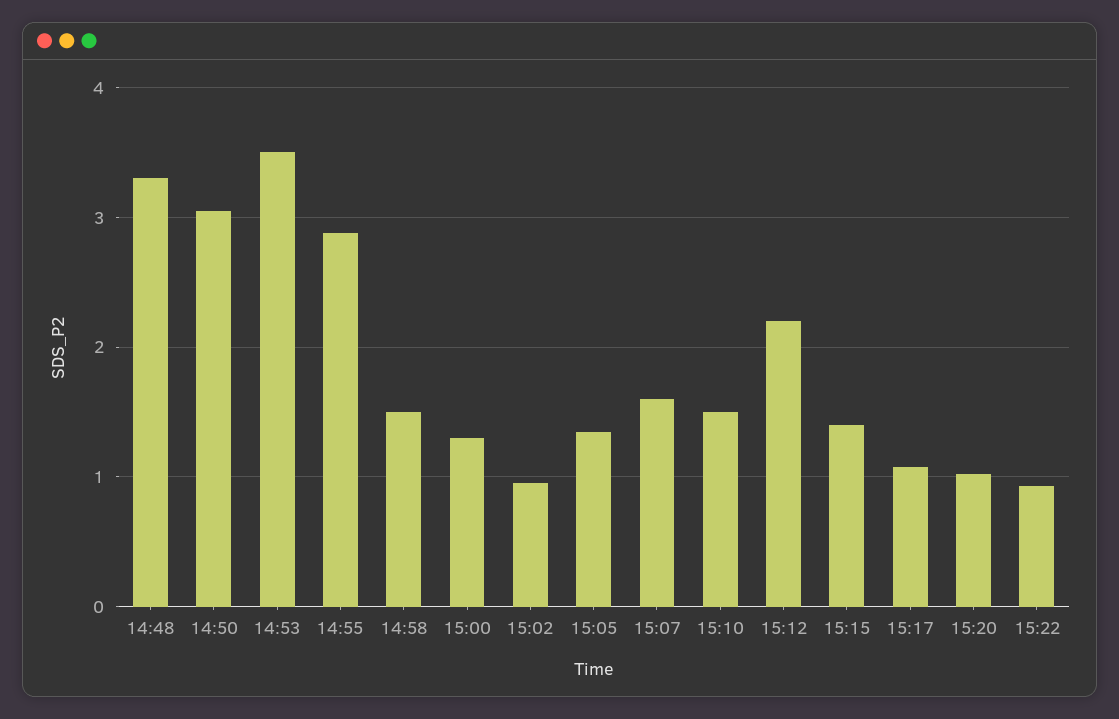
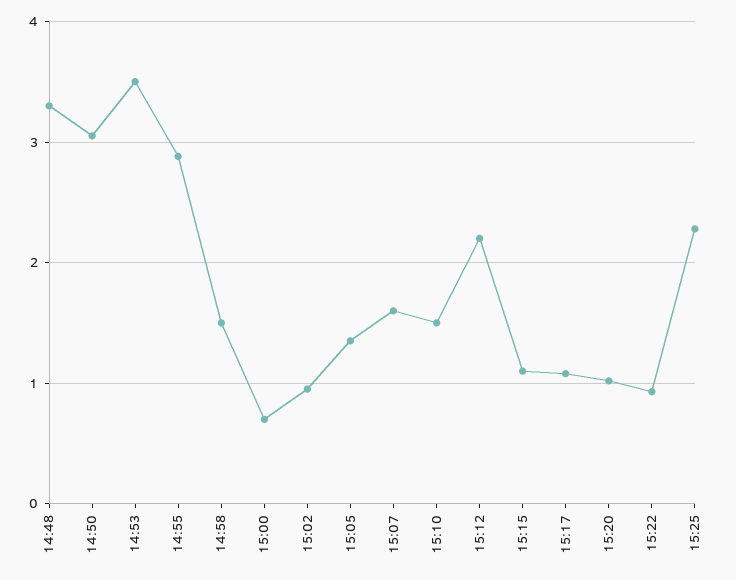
15:00: 1.3 -> 0.7
15:15: 1.4 -> 1.1
15:25: none -> 2.3

